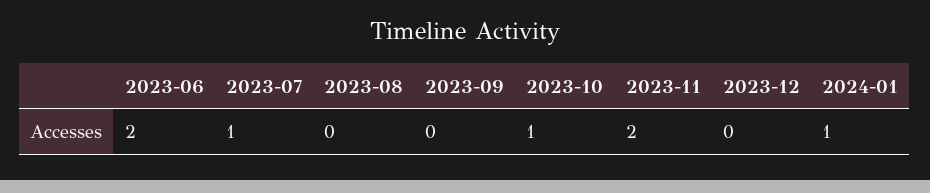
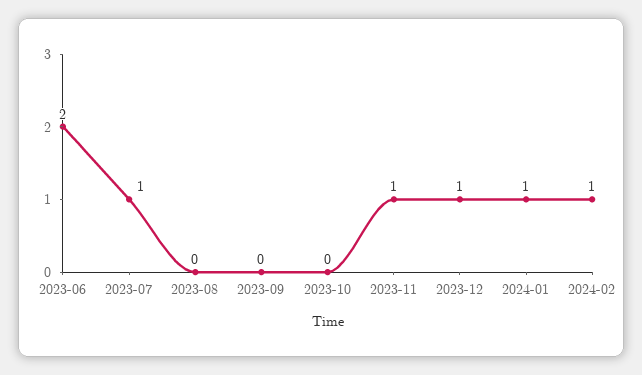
2023-10: 1 -> 0
2023-11: 2 -> 1
2023-12: 0 -> 1
2024-02: none -> 1

